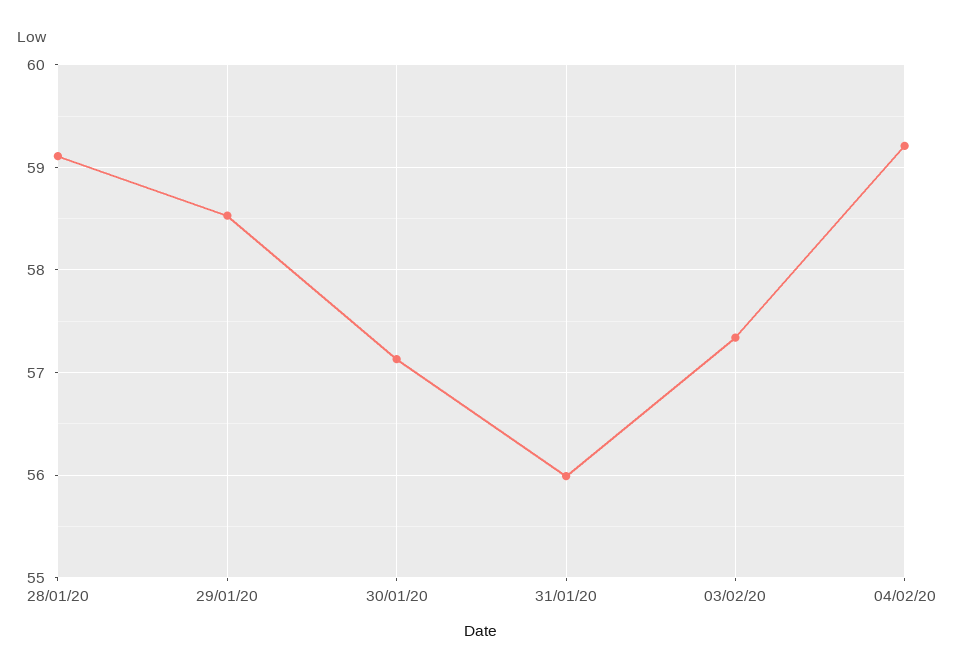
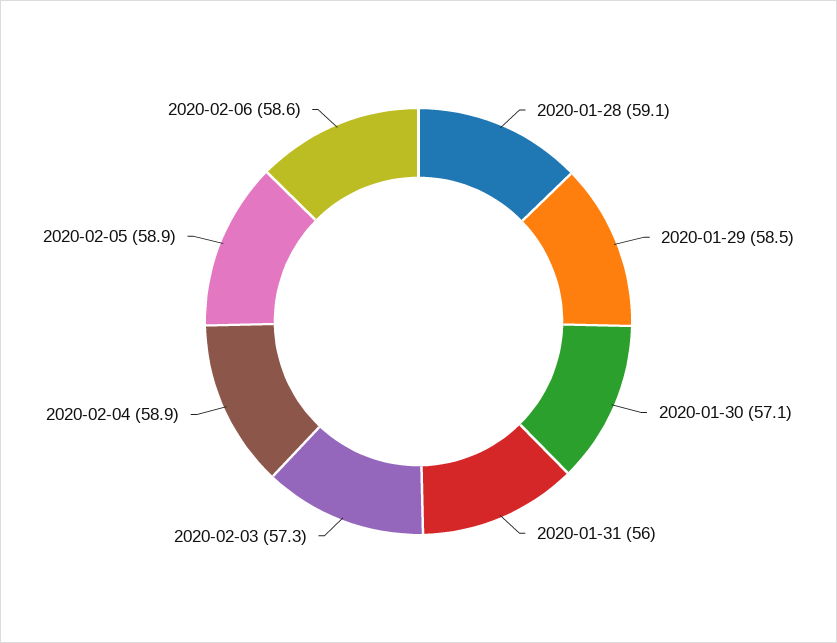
04/02/20: 59.2 -> 58.9
2020-02-05: none -> 58.9
2020-02-06: none -> 58.6

